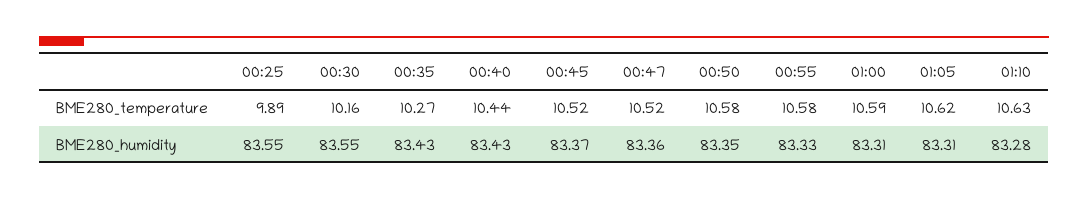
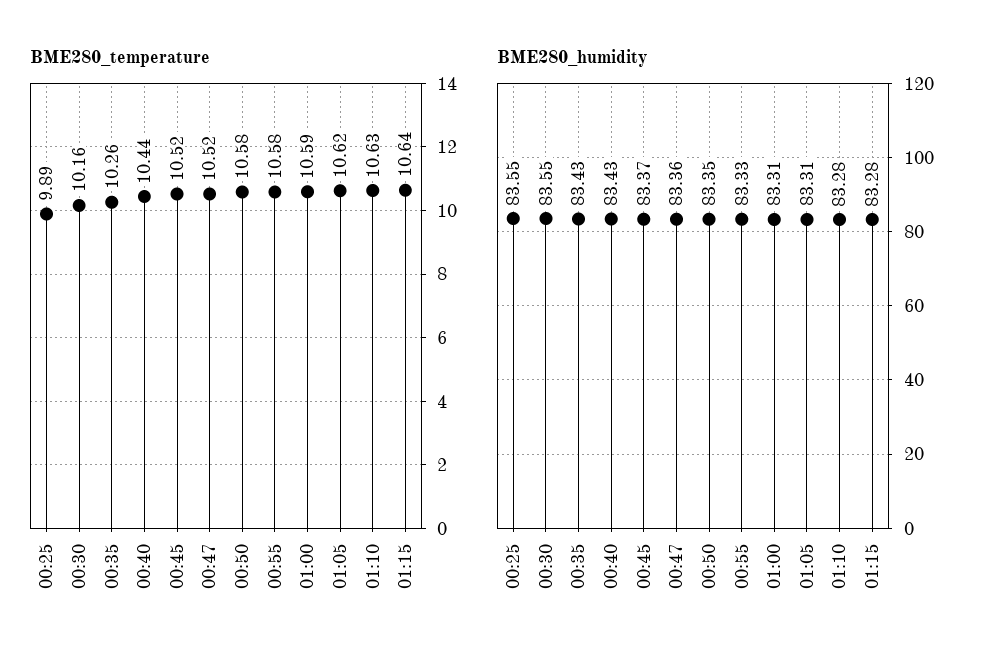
BME280_temperature, 00:35: 10.27 -> 10.26
BME280_temperature, 01:15: none -> 10.64
BME280_humidity, 01:15: none -> 83.28

